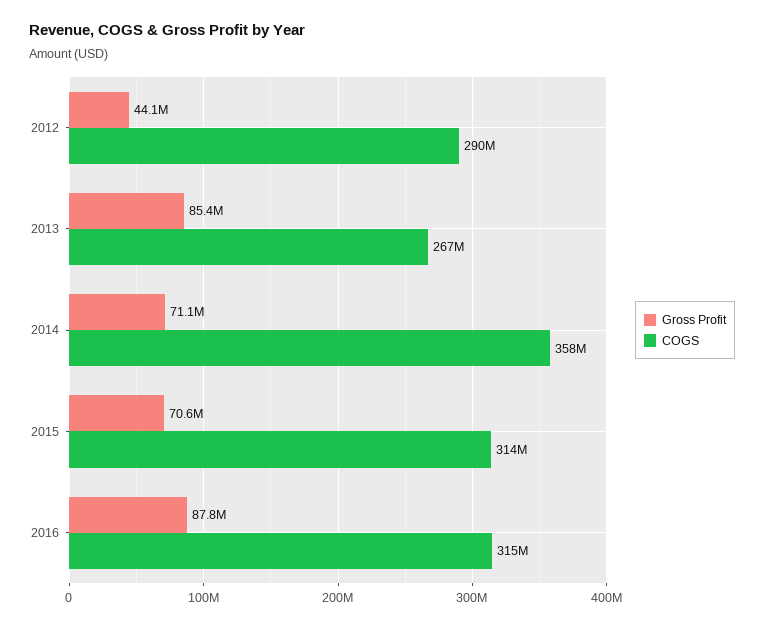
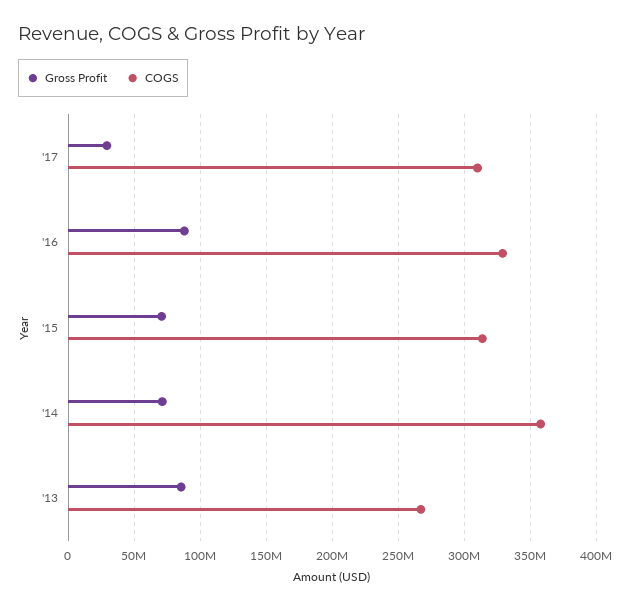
Gross Profit, 2012: 44100000 -> none
COGS, 2012: 290000000 -> none
COGS, 2016: 315000000 -> 330000000
Gross Profit, '17: none -> 30000000
COGS, '17: none -> 310000000

